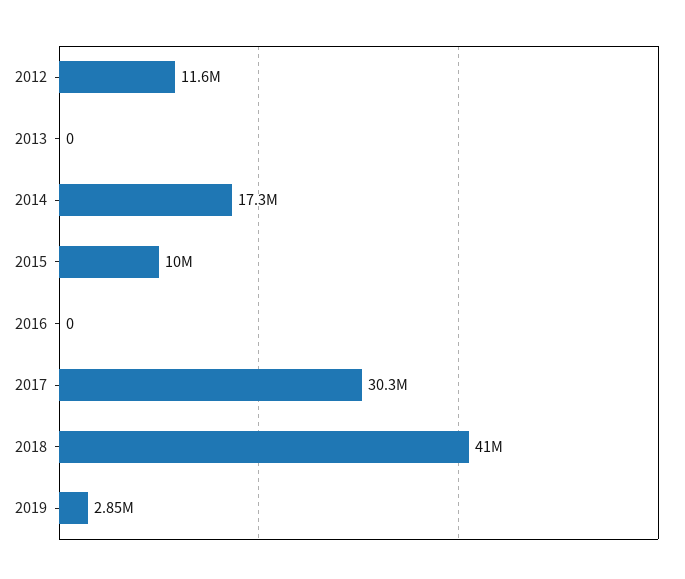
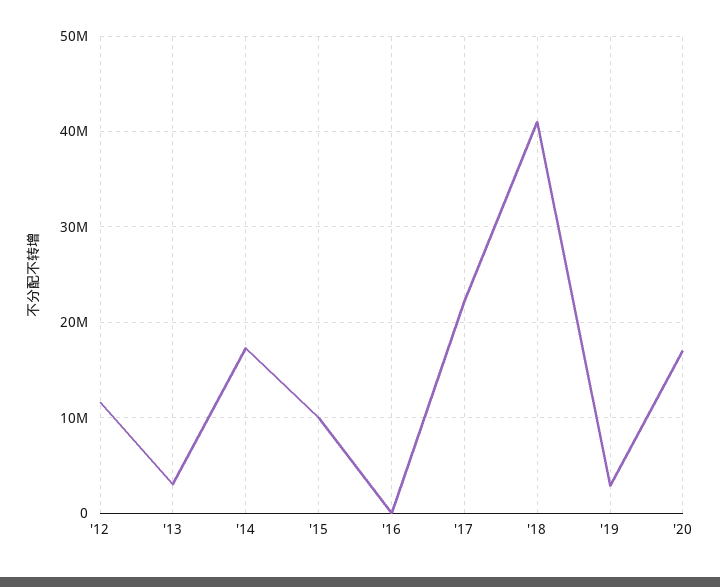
2013: 0 -> 3000000
2017: 30300000 -> 22000000
'20: none -> 17000000

